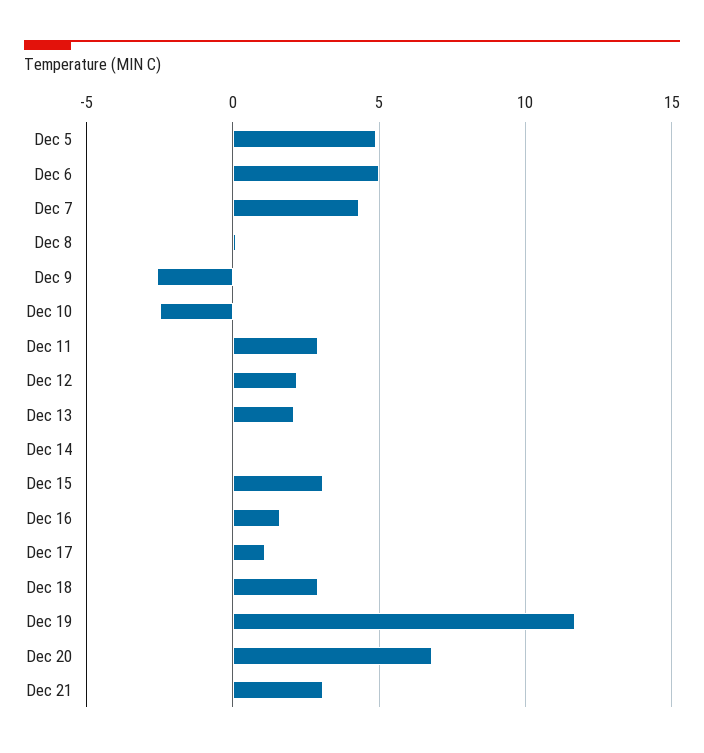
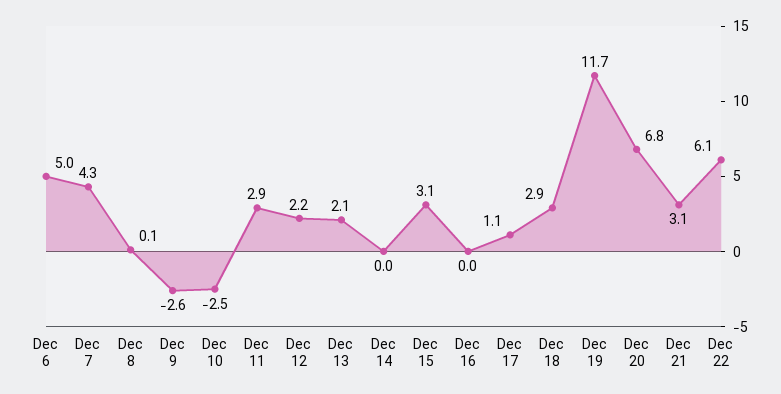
Dec 5: 5 -> none
Dec 16: 1.5 -> 0
Dec 22: none -> 6.1

